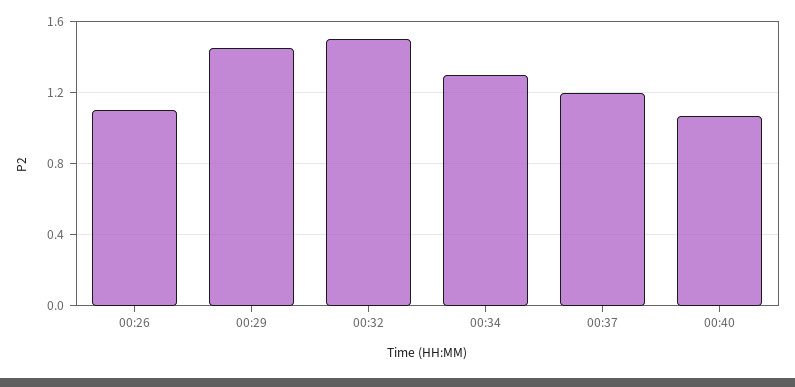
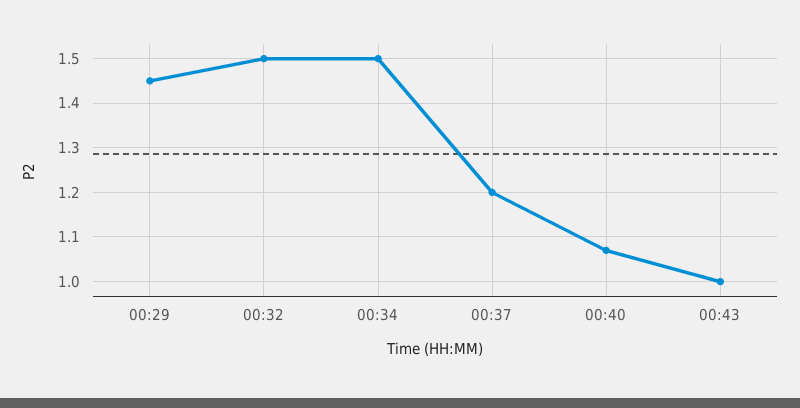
00:26: 1.1 -> none
00:34: 1.3 -> 1.5
00:43: none -> 1

